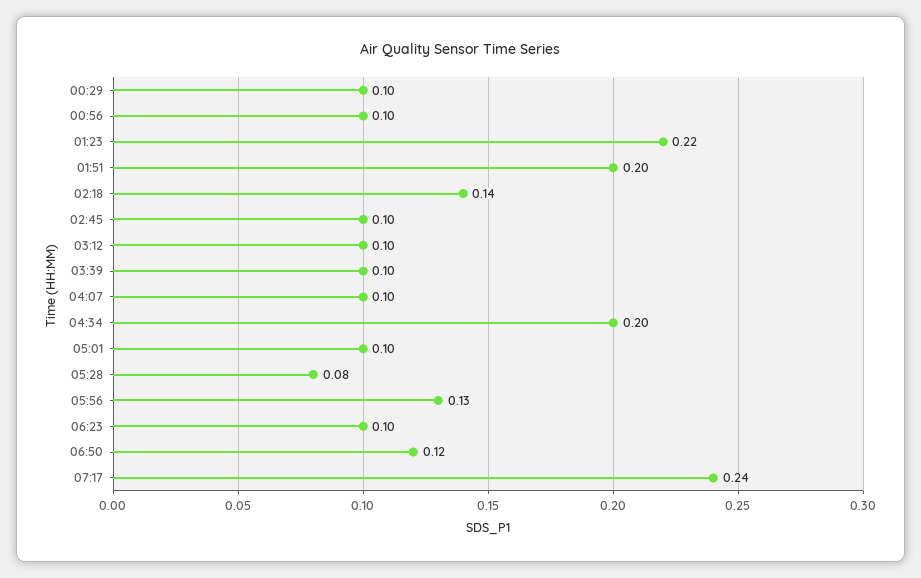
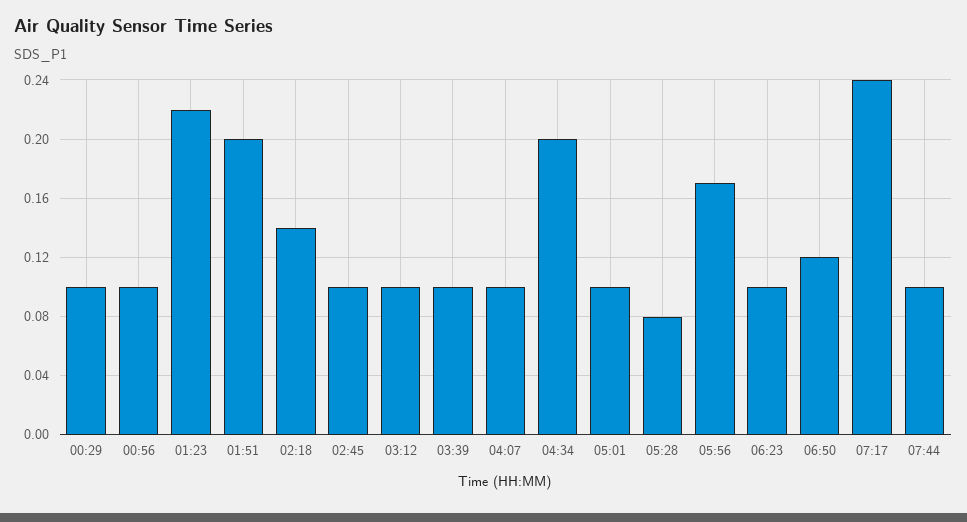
05:56: 0.13 -> 0.17
07:44: none -> 0.1

